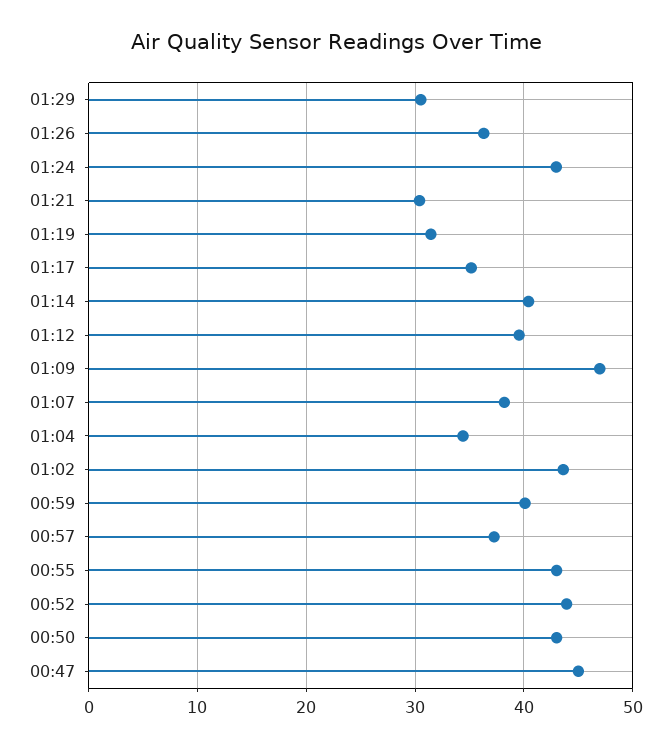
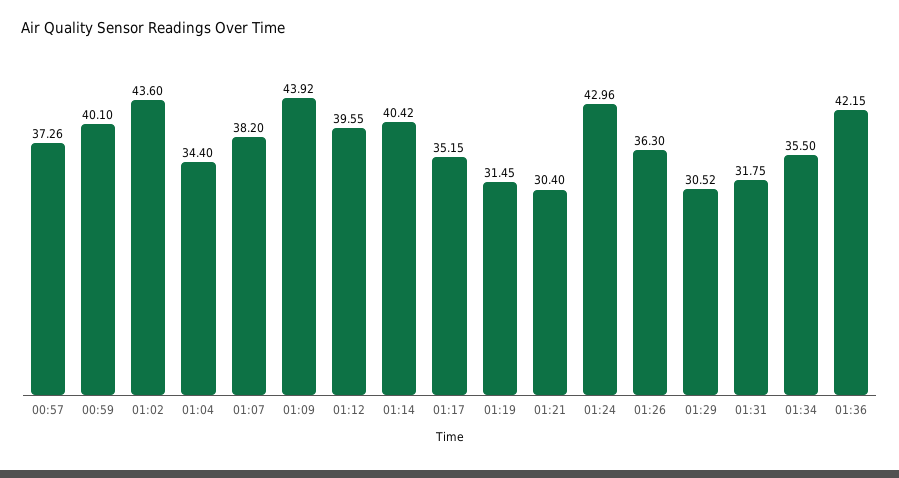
01:09: 47 -> 43.92
00:55: 43 -> none
00:52: 44 -> none
00:50: 43 -> none
00:47: 45 -> none
01:31: none -> 31.75
01:34: none -> 35.5
01:36: none -> 42.15

